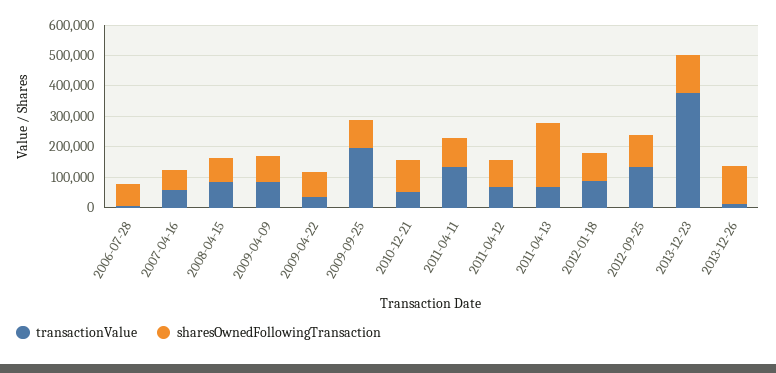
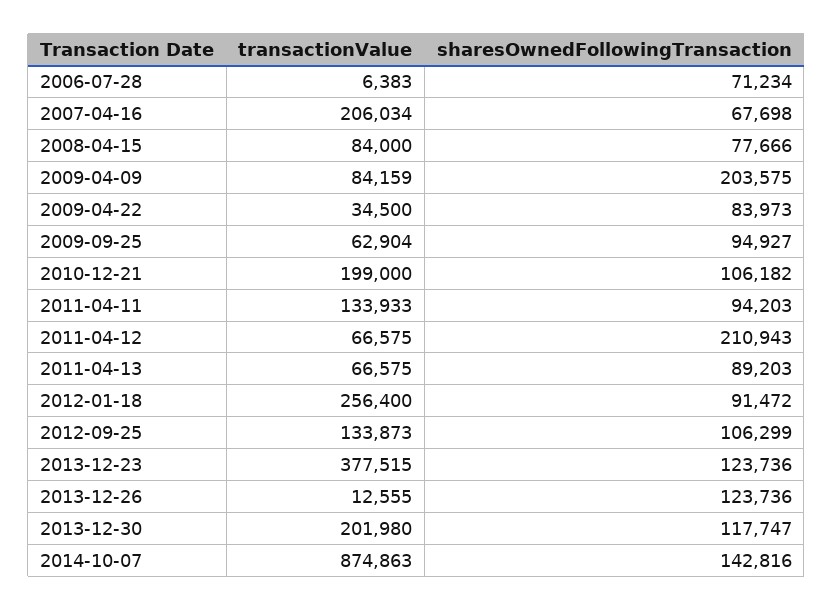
transactionValue, 2007-04-16: 50000 -> 206034
sharesOwnedFollowingTransaction, 2009-04-09: 100000 -> 203575
transactionValue, 2009-09-25: 200000 -> 62904
transactionValue, 2010-12-21: 50000 -> 199000
sharesOwnedFollowingTransaction, 2011-04-12: 100000 -> 210943
sharesOwnedFollowingTransaction, 2011-04-13: 200000 -> 89203
transactionValue, 2012-01-18: 100000 -> 256400
transactionValue, 2013-12-30: none -> 201980
sharesOwnedFollowingTransaction, 2013-12-30: none -> 117747
transactionValue, 2014-10-07: none -> 874863
sharesOwnedFollowingTransaction, 2014-10-07: none -> 142816

